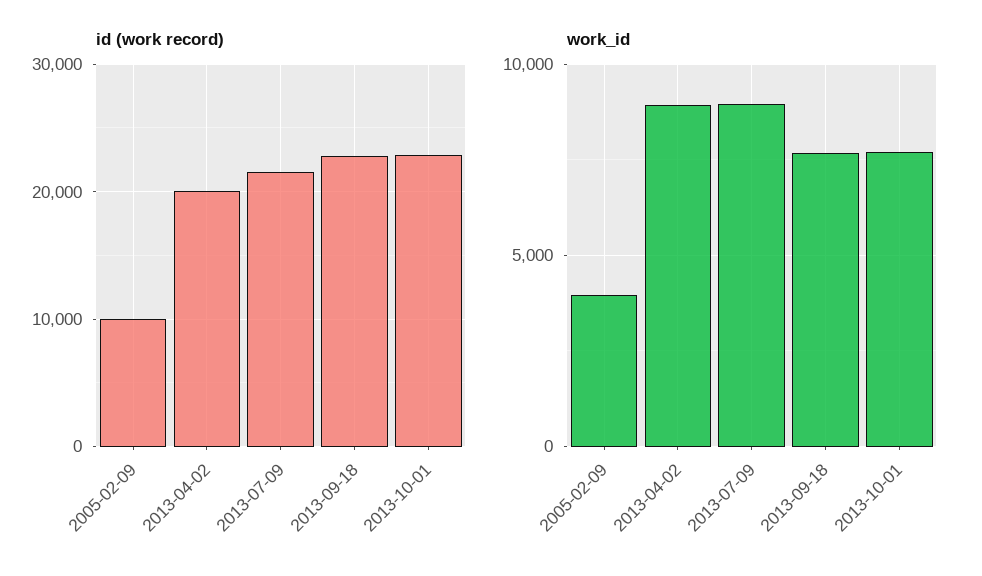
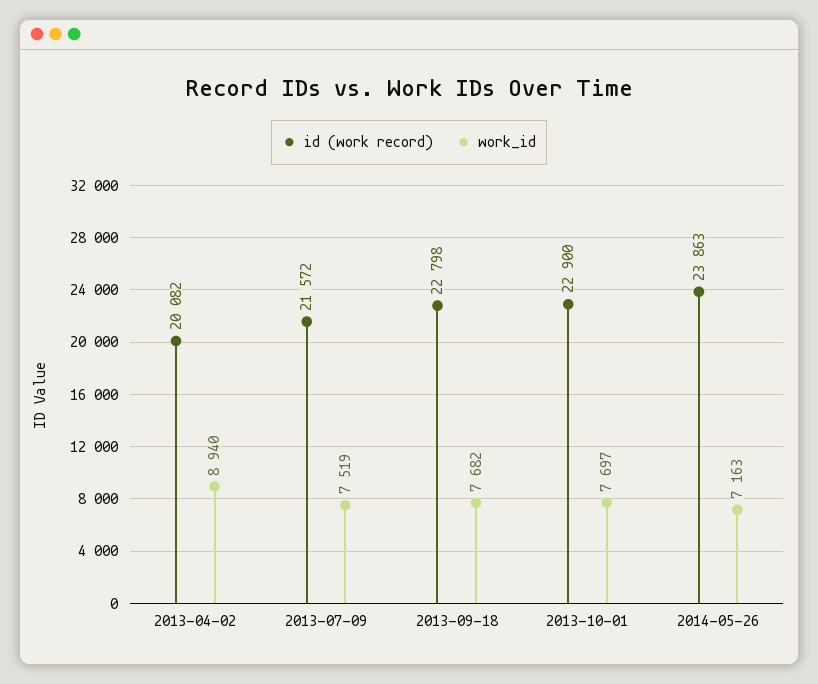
id (work record), 2005-02-09: 10000 -> none
work_id, 2005-02-09: 4000 -> none
work_id, 2013-07-09: 9000 -> 7519
id (work record), 2014-05-26: none -> 23863
work_id, 2014-05-26: none -> 7163

